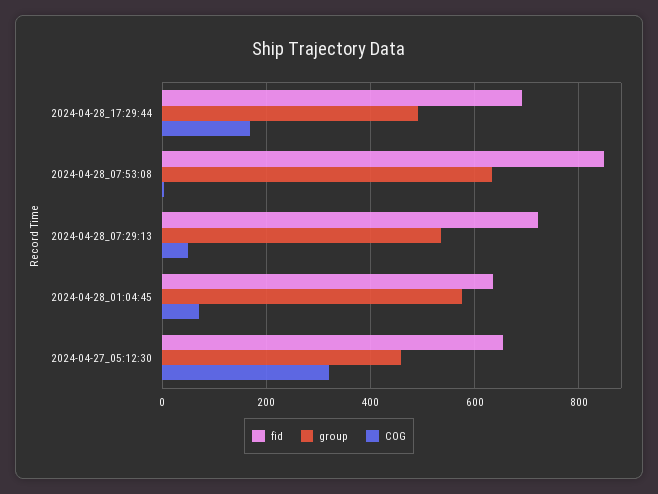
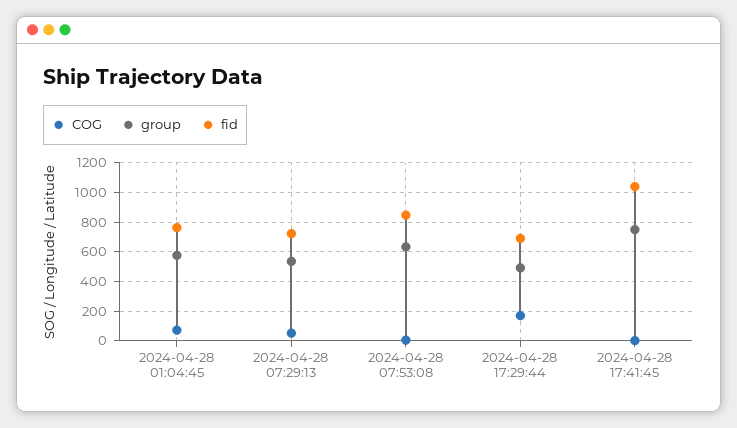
fid, 2024-04-28_01:04:45: 640 -> 750
fid, 2024-04-27_05:12:30: 660 -> none
group, 2024-04-27_05:12:30: 460 -> none
COG, 2024-04-27_05:12:30: 320 -> none
COG, 2024-04-28 17:41:45: none -> 0
group, 2024-04-28 17:41:45: none -> 750
fid, 2024-04-28 17:41:45: none -> 1050

